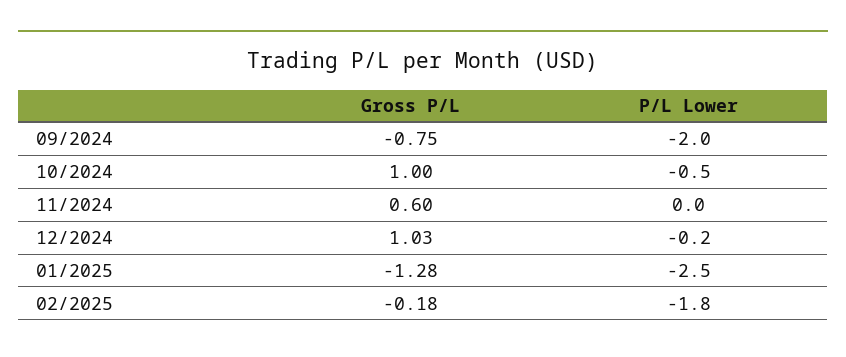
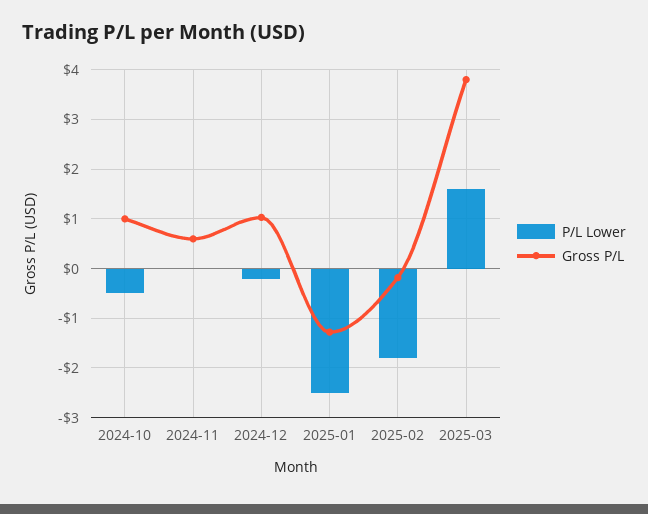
Gross P/L, 09/2024: -0.75 -> none
P/L Lower, 09/2024: -2 -> none
P/L Lower, 2025-03: none -> 1.6
Gross P/L, 2025-03: none -> 3.8

